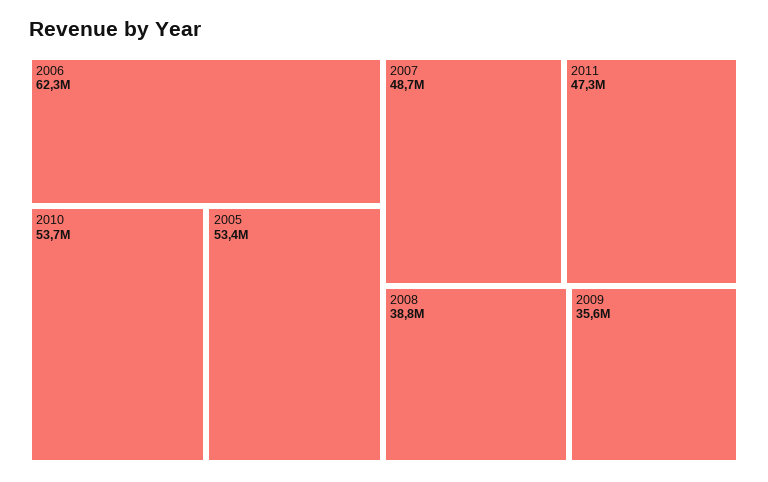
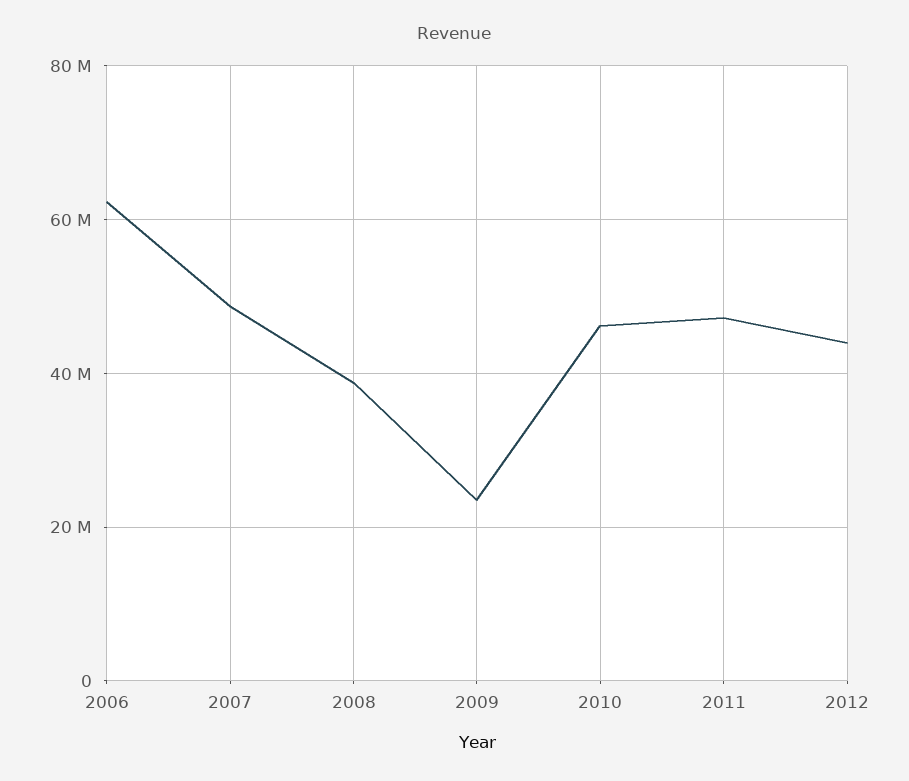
2010: 53700000 -> 46000000
2005: 53400000 -> none
2009: 35600000 -> 24000000
2012: none -> 44000000

